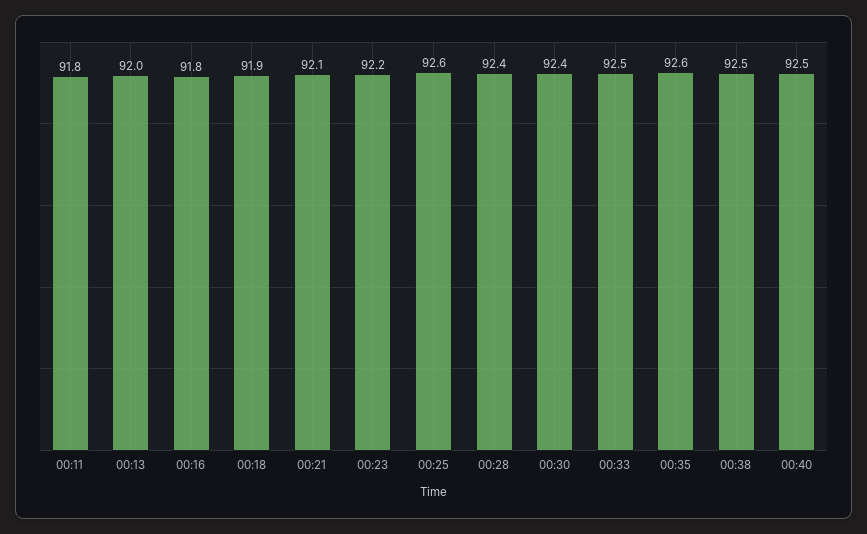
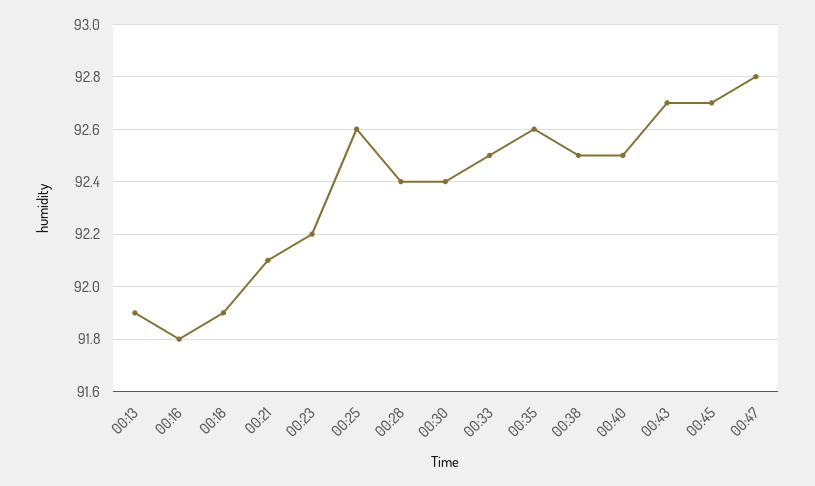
00:11: 91.8 -> none
00:13: 92 -> 91.9
00:43: none -> 92.7
00:45: none -> 92.7
00:47: none -> 92.8

